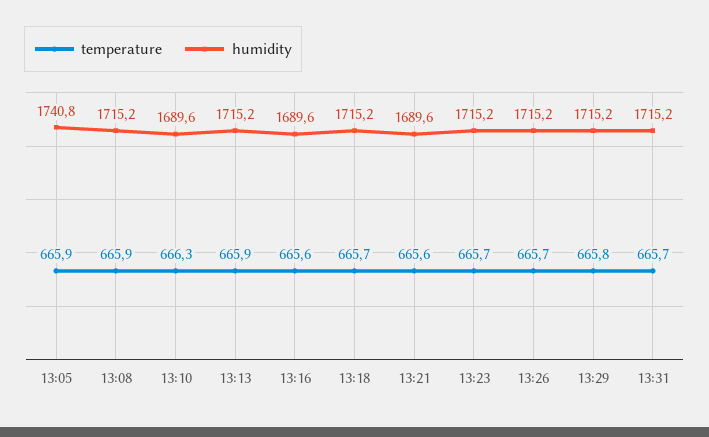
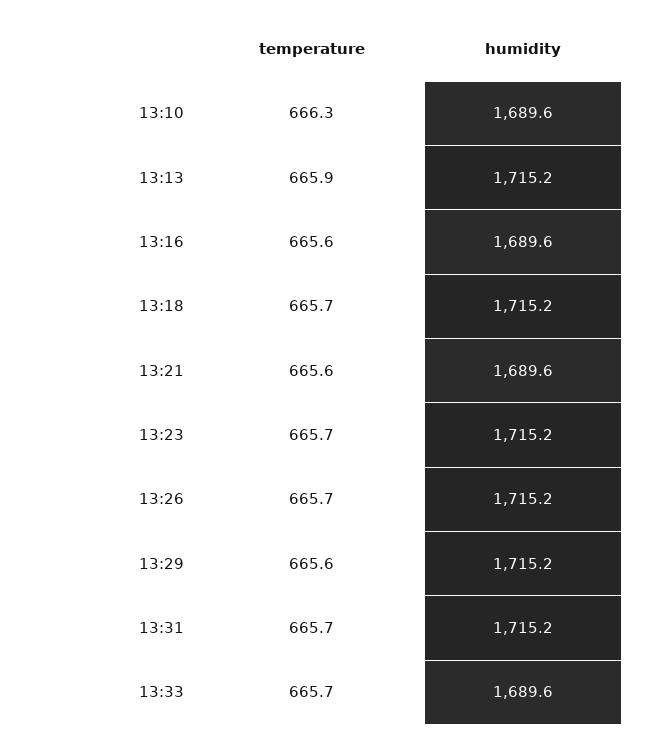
temperature, 13:05: 665.9 -> none
humidity, 13:05: 1740.8 -> none
temperature, 13:08: 665.9 -> none
humidity, 13:08: 1715.2 -> none
temperature, 13:29: 665.8 -> 665.6
temperature, 13:33: none -> 665.7
humidity, 13:33: none -> 1689.6

